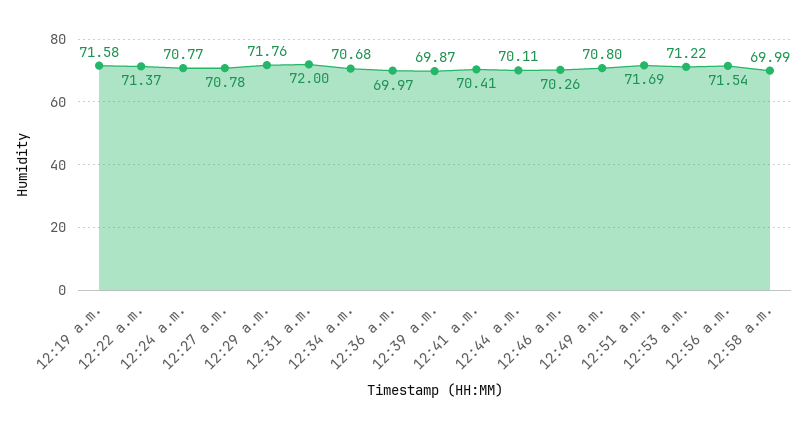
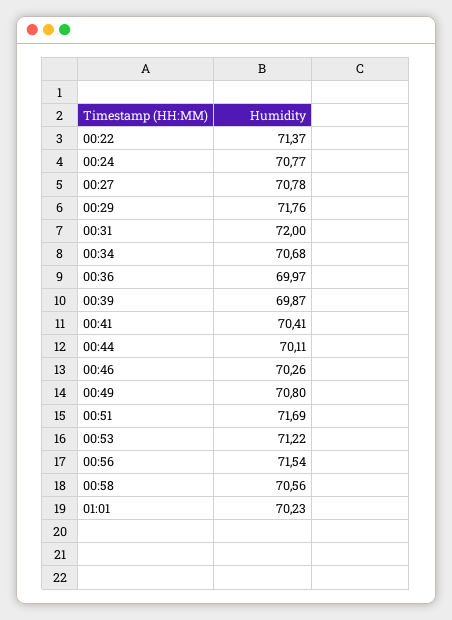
12:19 a.m.: 71.58 -> none
12:58 a.m.: 69.99 -> 70.56
01:01: none -> 70.23

